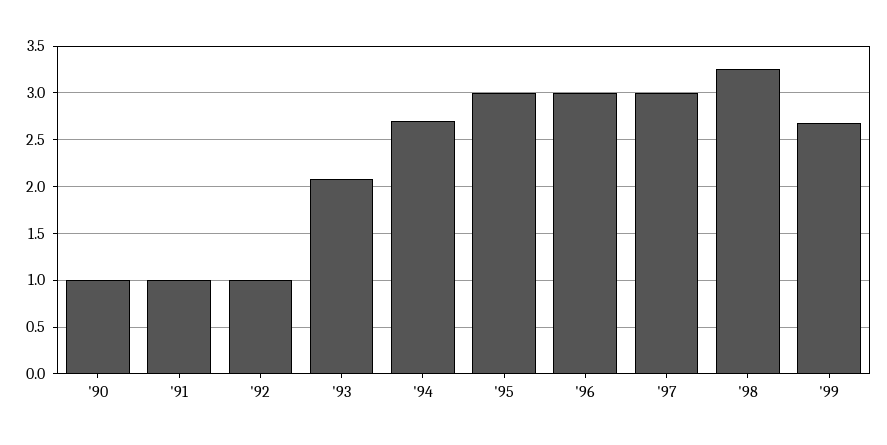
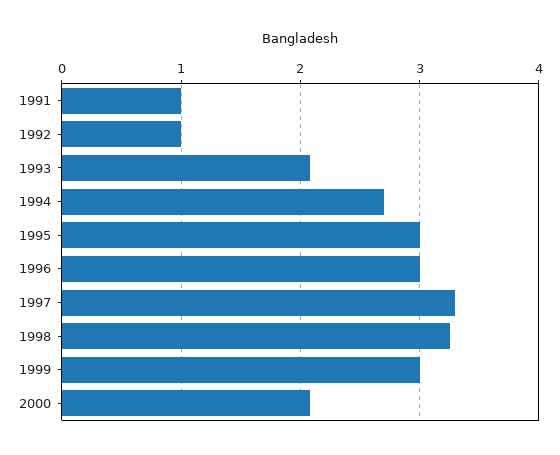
'90: 1 -> none
'97: 3 -> 3.3
'99: 2.7 -> 3
2000: none -> 2.1

